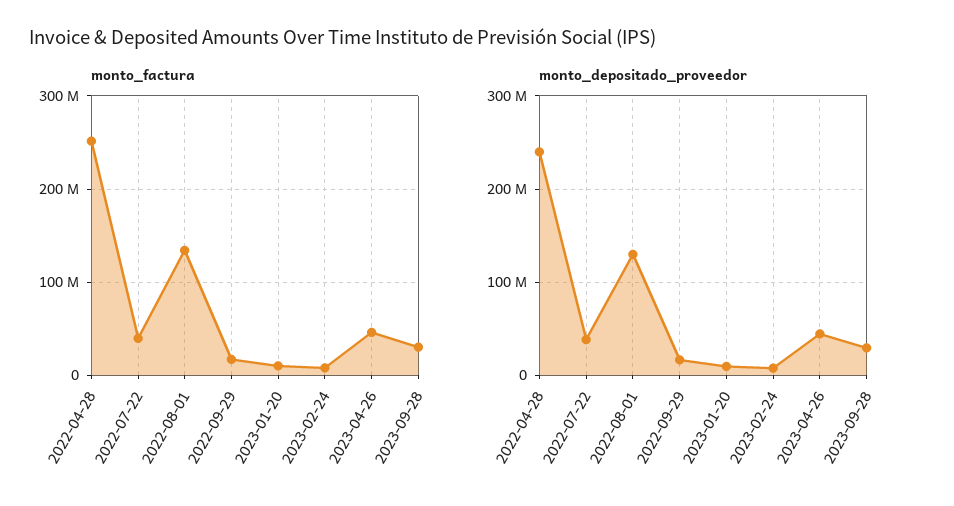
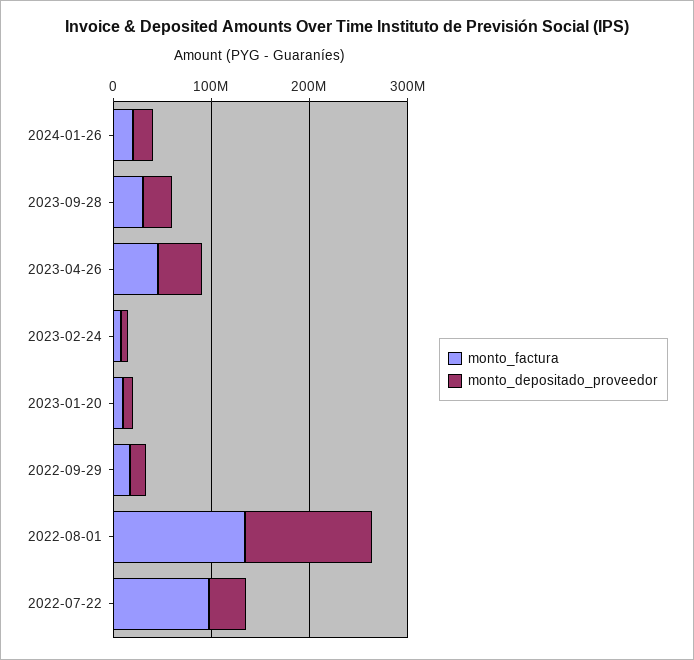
monto_factura, 2022-04-28: 250000000 -> none
monto_factura, 2022-07-22: 40000000 -> 100000000
monto_depositado_proveedor, 2022-04-28: 240000000 -> none
monto_factura, 2024-01-26: none -> 20000000
monto_depositado_proveedor, 2024-01-26: none -> 20000000

